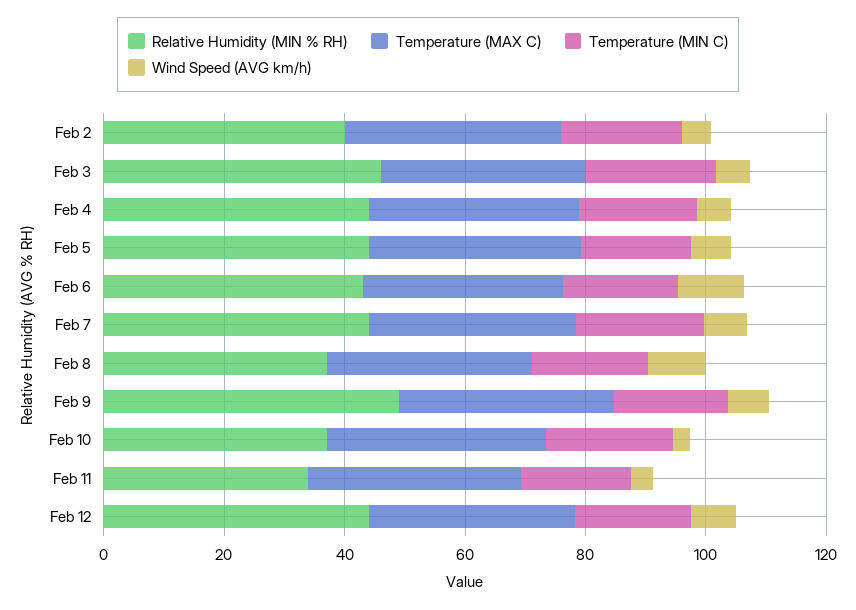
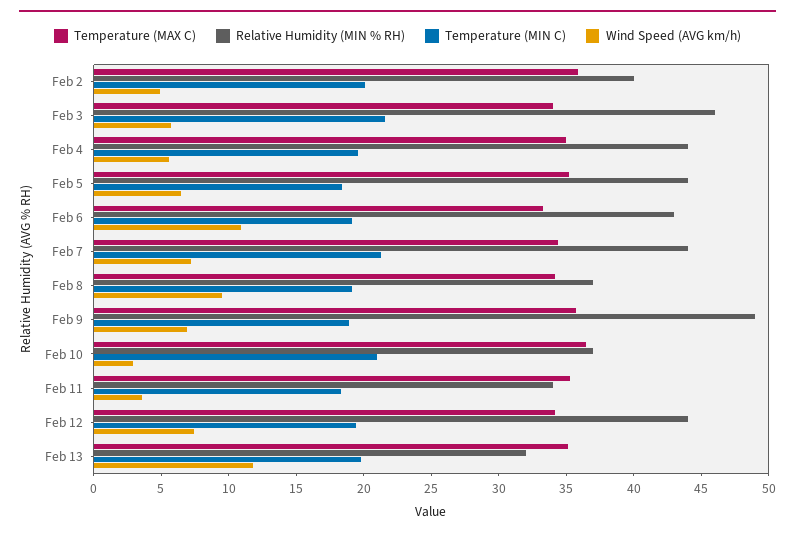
Temperature (MAX C), Feb 13: none -> 35
Relative Humidity (MIN % RH), Feb 13: none -> 32
Temperature (MIN C), Feb 13: none -> 20
Wind Speed (AVG km/h), Feb 13: none -> 12

